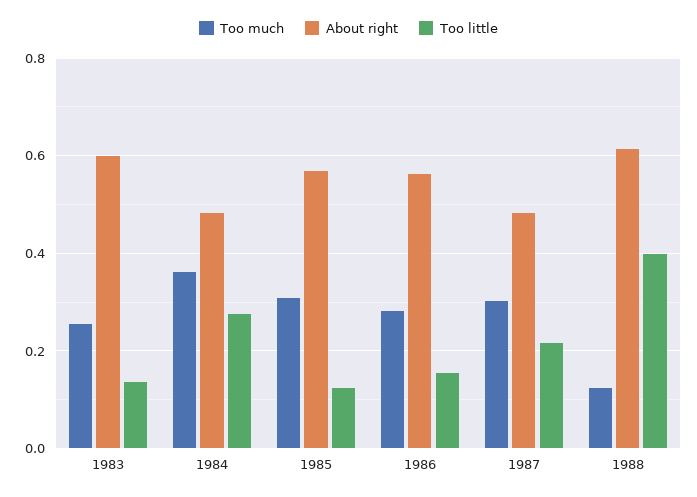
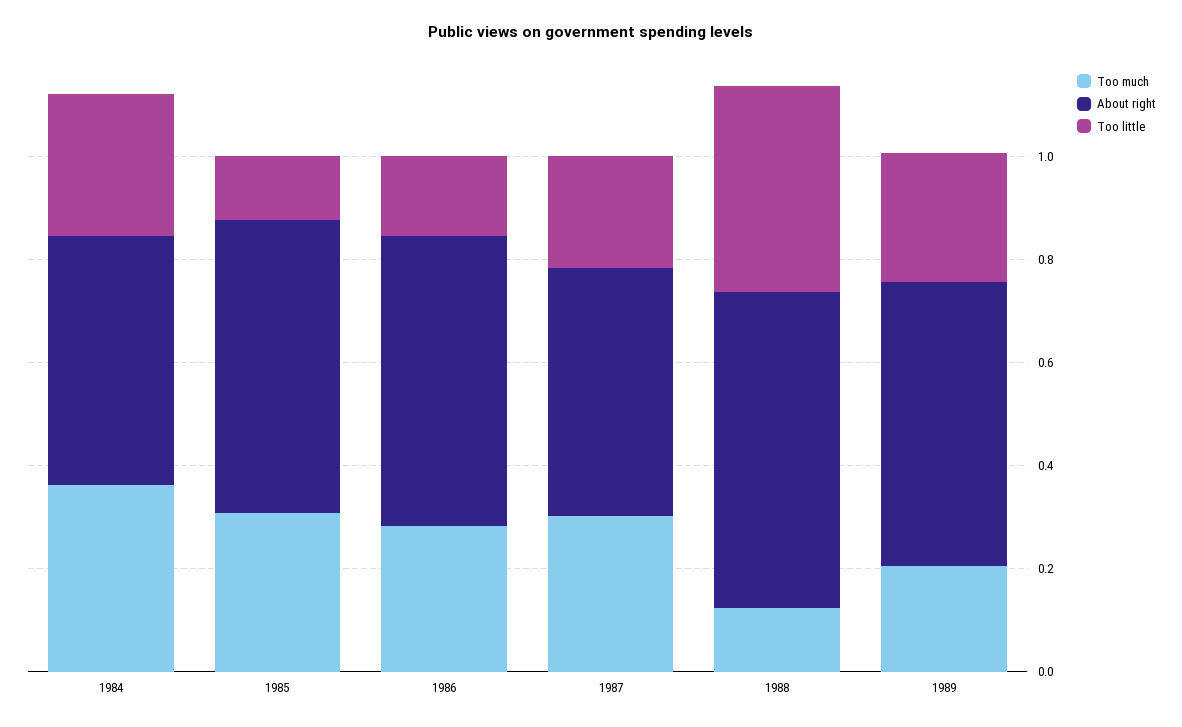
Too much, 1983: 0.26 -> none
About right, 1983: 0.6 -> none
Too little, 1983: 0.14 -> none
Too much, 1989: none -> 0.2
About right, 1989: none -> 0.55
Too little, 1989: none -> 0.25

